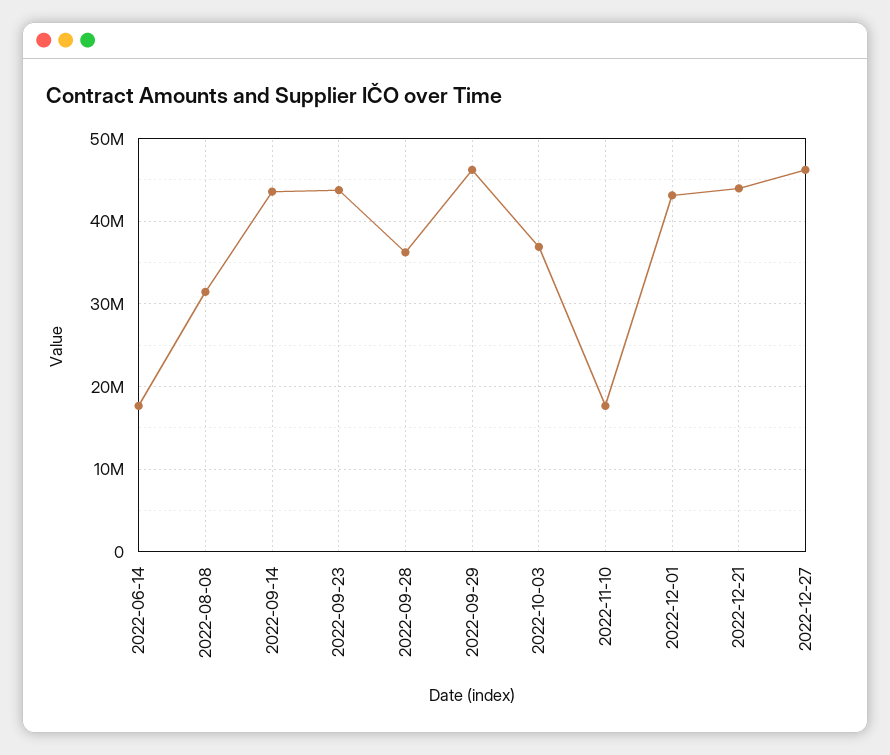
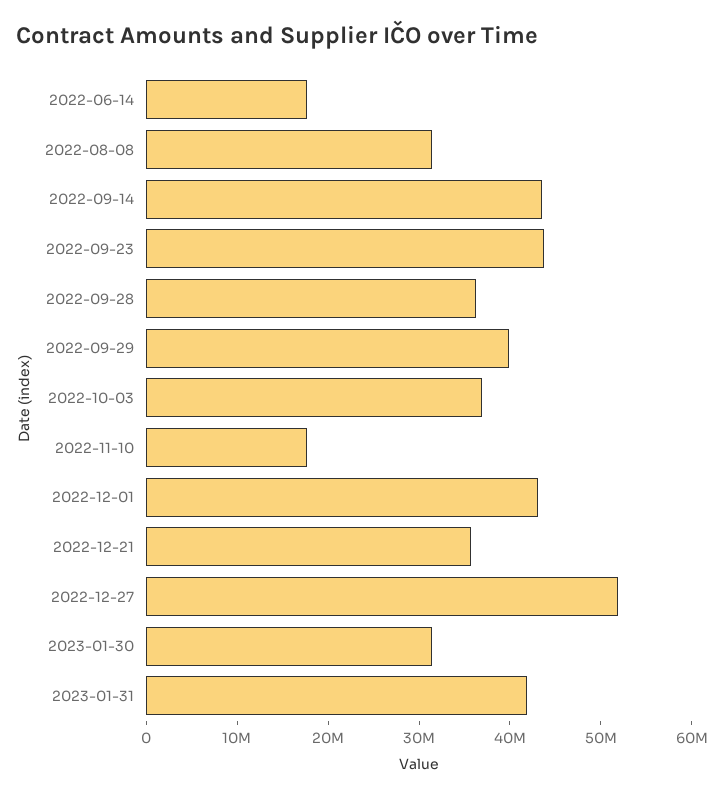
2022-09-29: 46000000 -> 40000000
2022-12-21: 44000000 -> 36000000
2022-12-27: 46000000 -> 52000000
2023-01-30: none -> 32000000
2023-01-31: none -> 42000000

